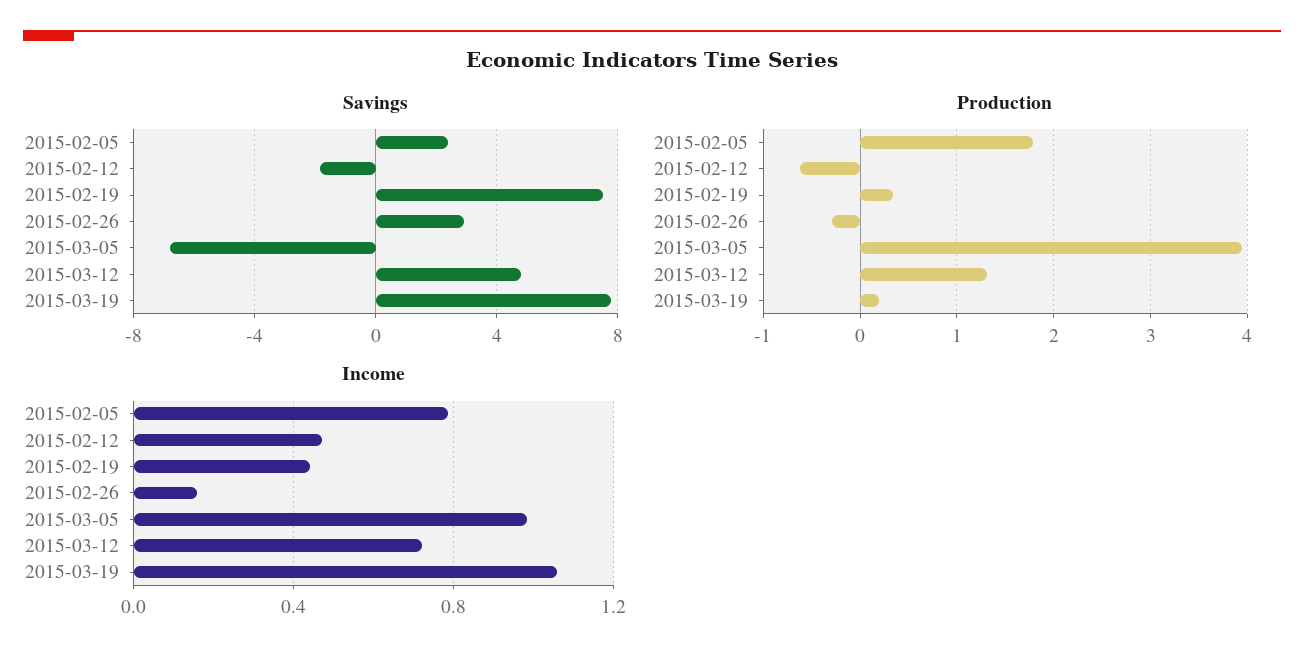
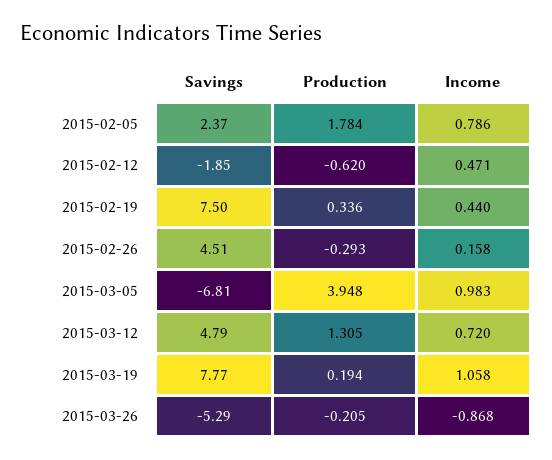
Savings, 2015-02-26: 3 -> 4.51
Savings, 2015-03-26: none -> -5.29
Production, 2015-03-26: none -> -0.205
Income, 2015-03-26: none -> -0.868

